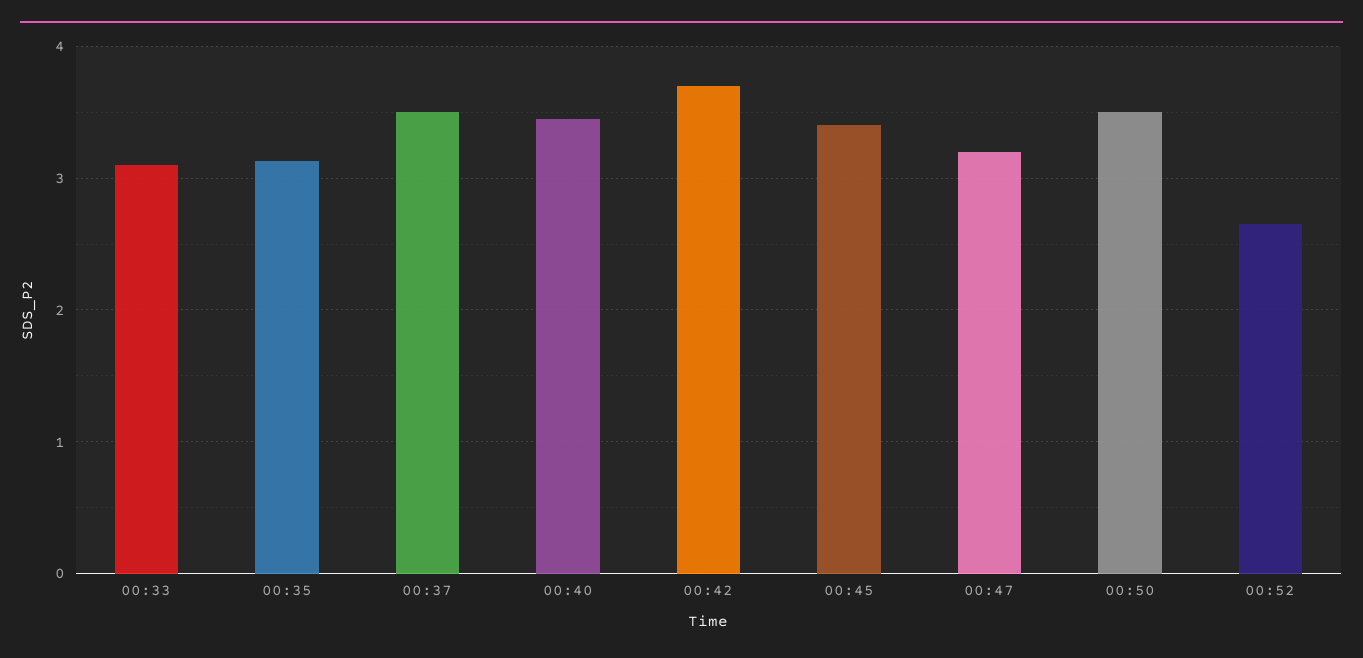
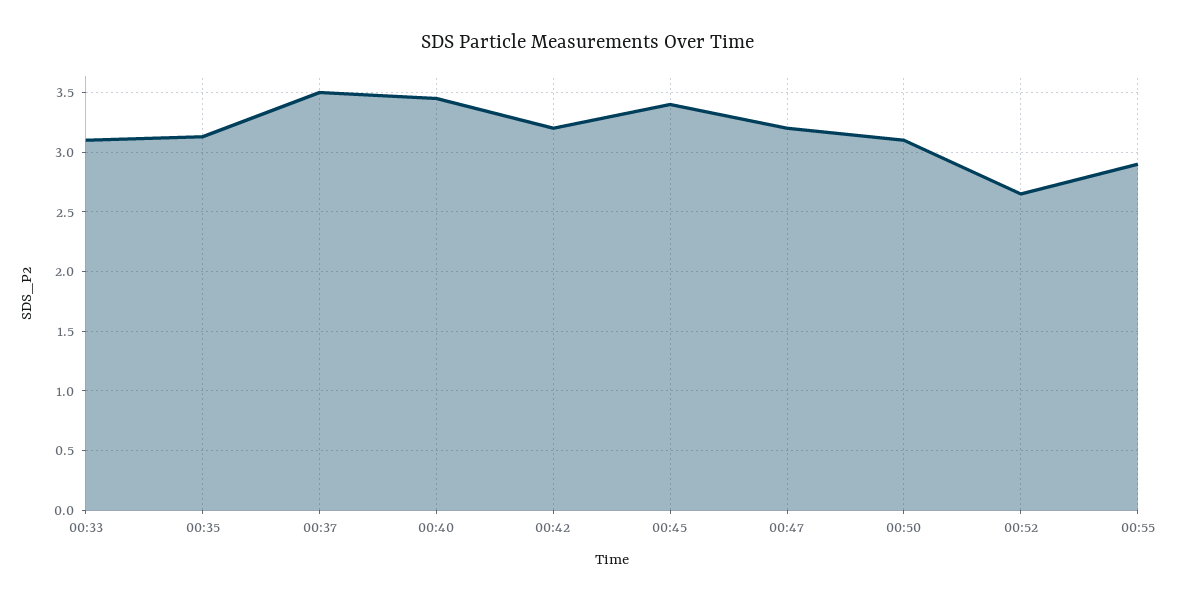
00:42: 3.7 -> 3.2
00:50: 3.5 -> 3.1
00:55: none -> 2.9

